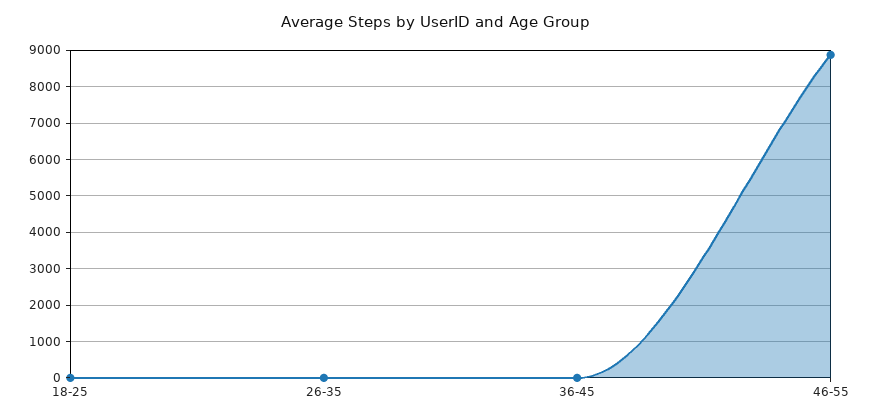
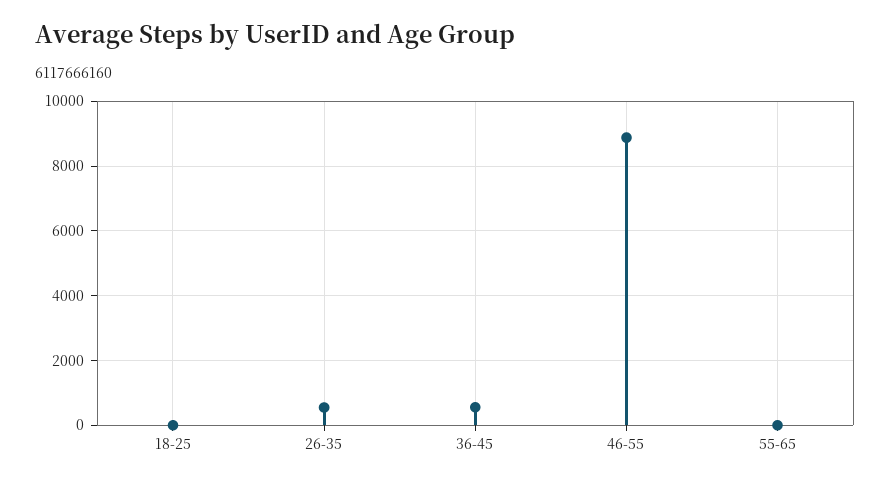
26-35: 0 -> 600
36-45: 0 -> 600
55-65: none -> 0

